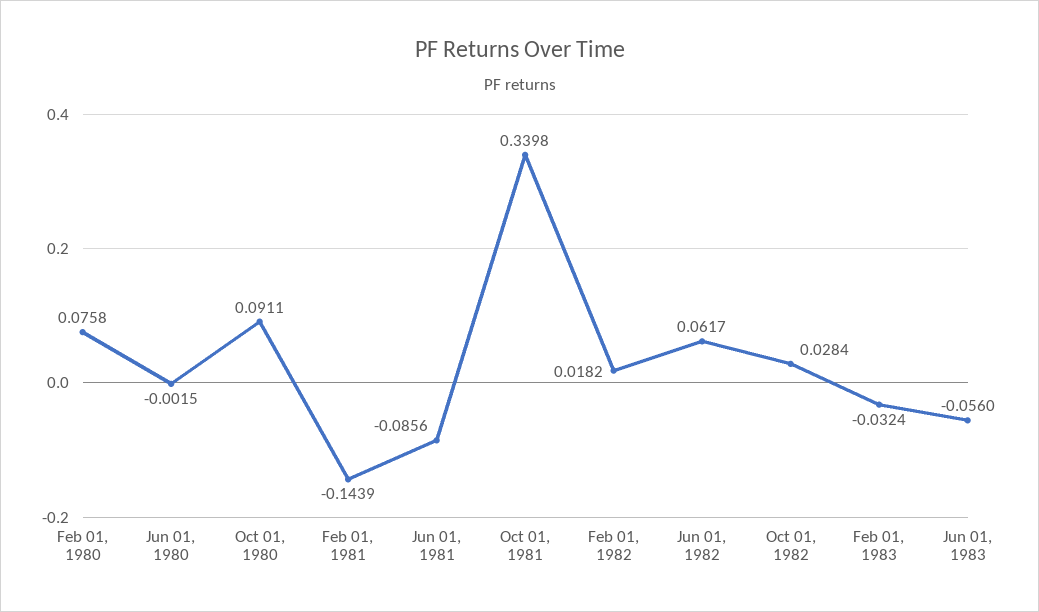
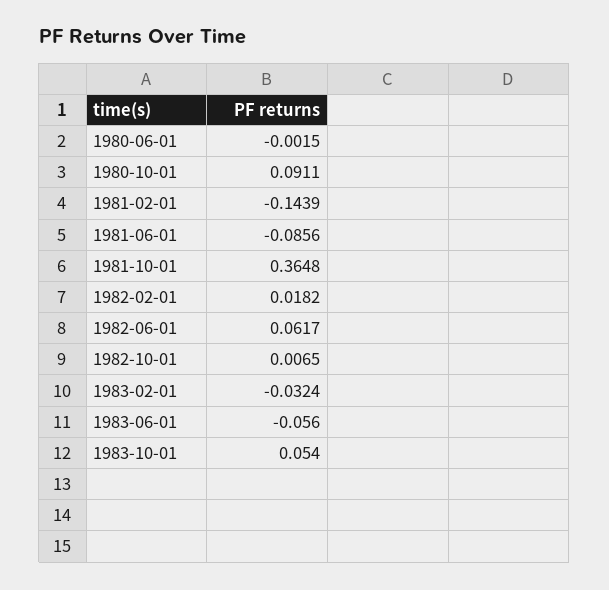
Feb 01, 1980: 0.0758 -> none
Oct 01, 1981: 0.3398 -> 0.3648
Oct 01, 1982: 0.0284 -> 0.0065
1983-10-01: none -> 0.054

